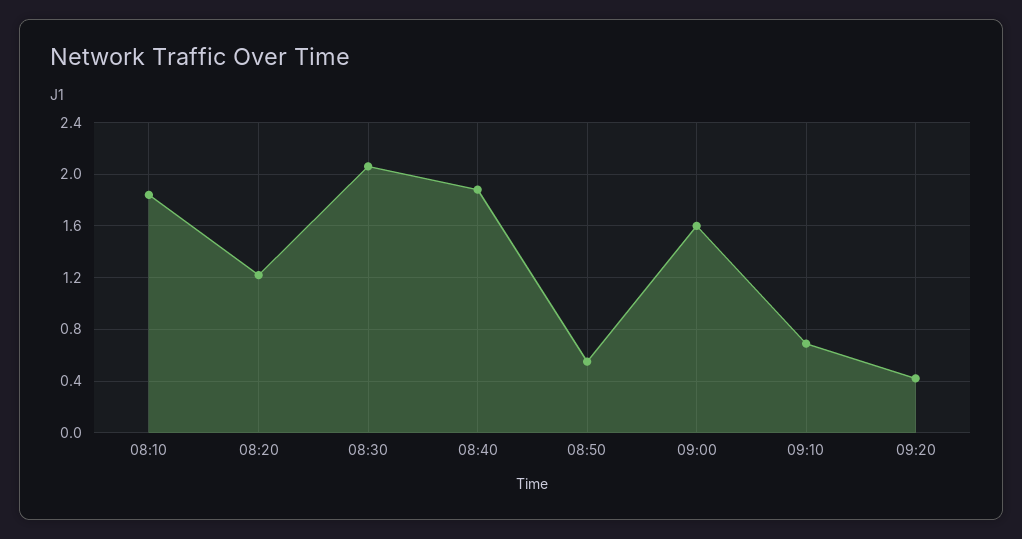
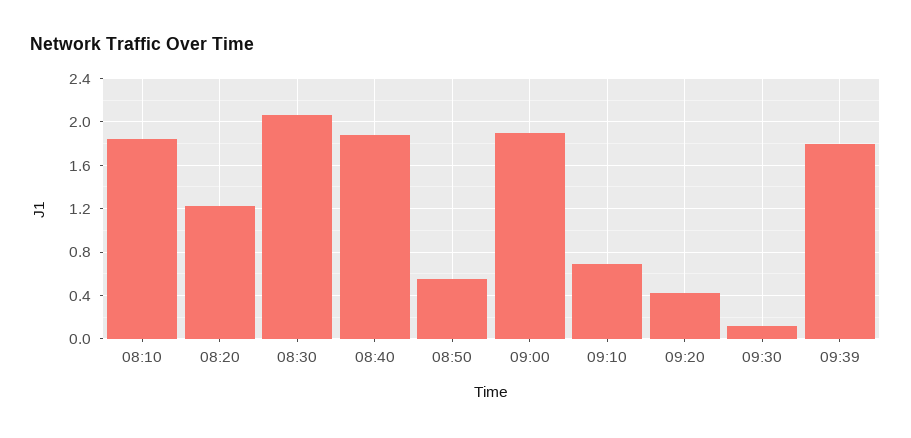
09:00: 1.6 -> 1.9
09:30: none -> 0.1
09:39: none -> 1.8

